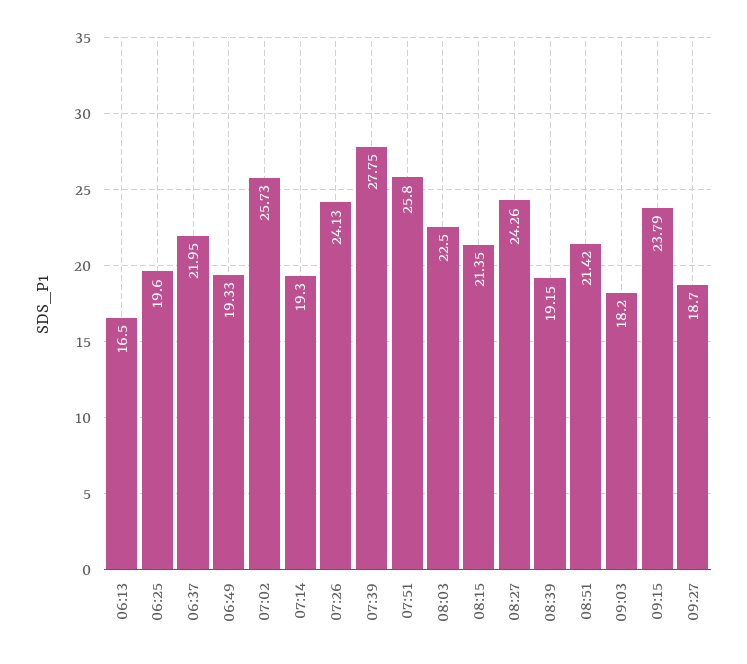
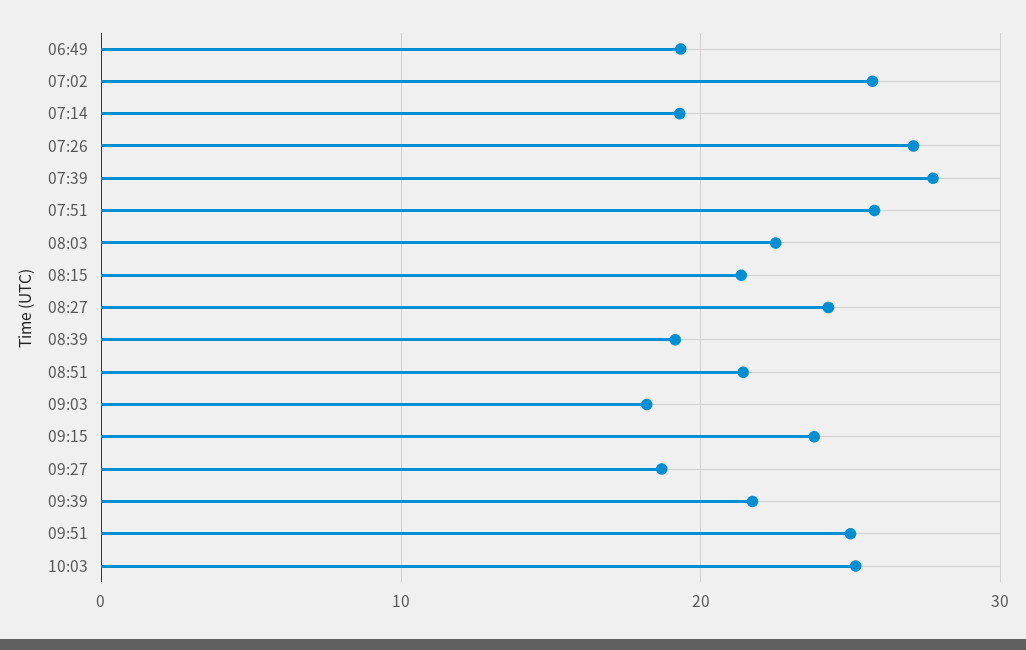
06:13: 16.5 -> none
06:25: 19.6 -> none
06:37: 21.95 -> none
07:26: 24.13 -> 27
09:39: none -> 22
09:51: none -> 25
10:03: none -> 25

